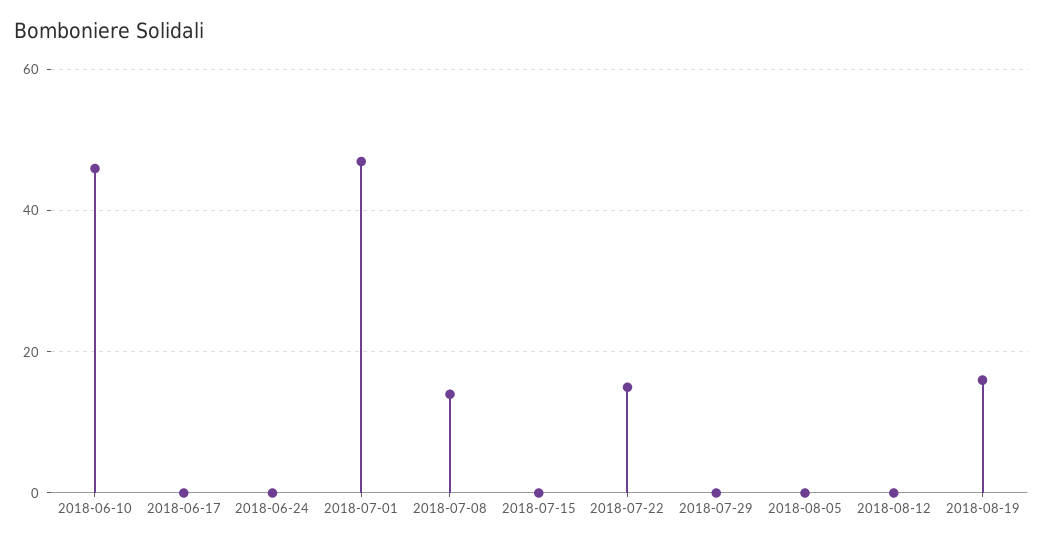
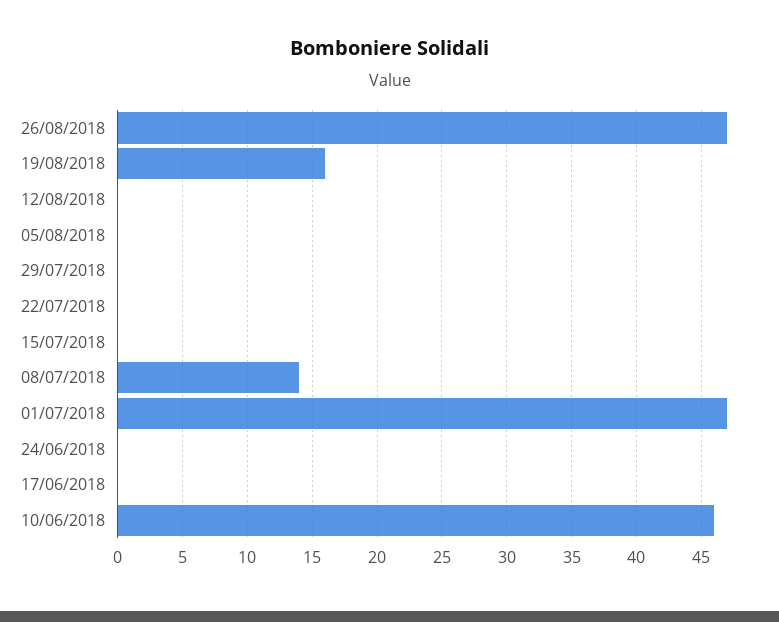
2018-07-22: 15 -> 0
26/08/2018: none -> 47

